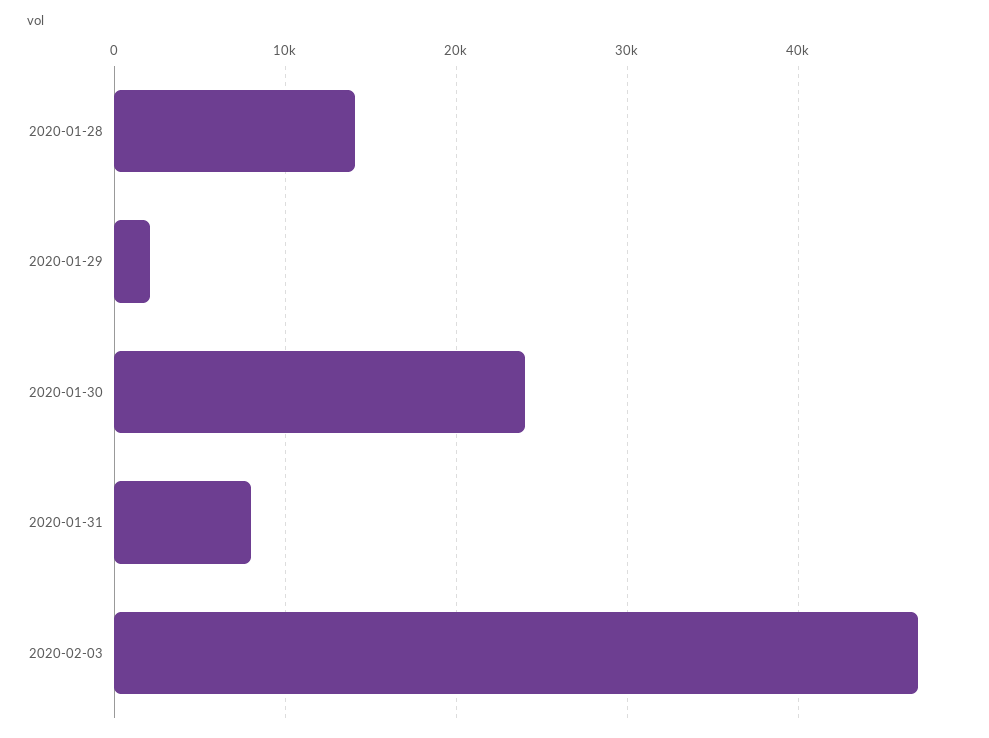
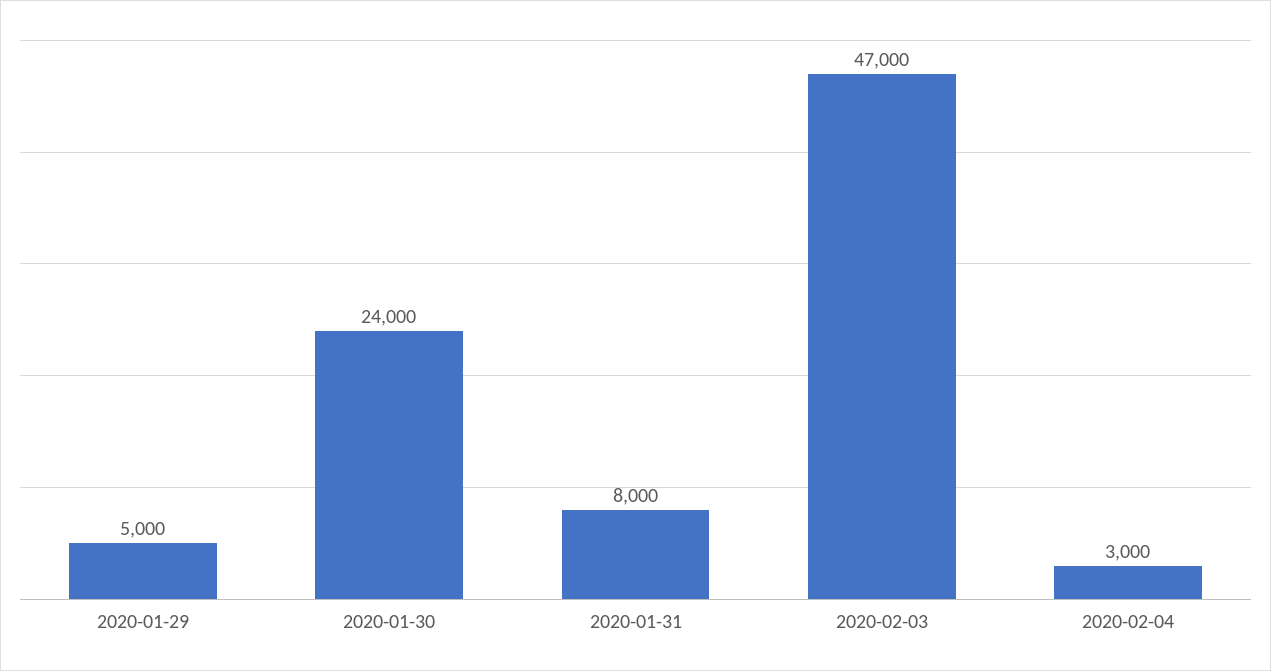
2020-01-28: 14000 -> none
2020-01-29: 2000 -> 5000
2020-02-04: none -> 3000

